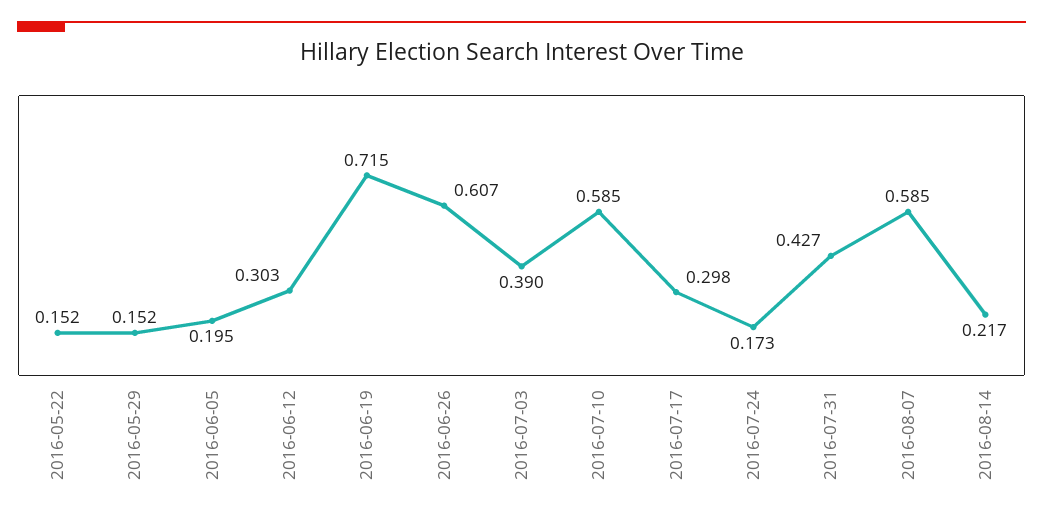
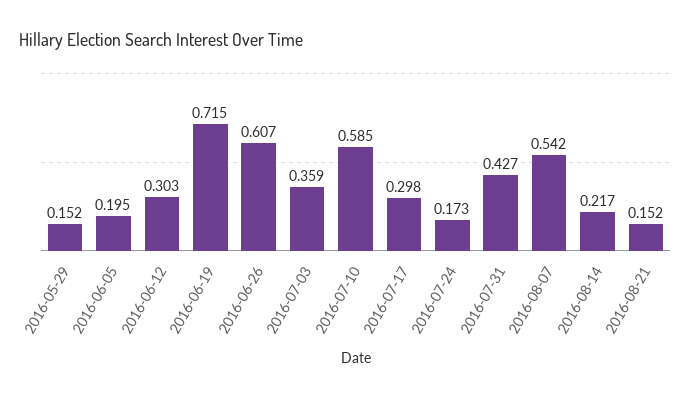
2016-05-22: 0.152 -> none
2016-07-03: 0.39 -> 0.359
2016-08-07: 0.585 -> 0.542
2016-08-21: none -> 0.152

